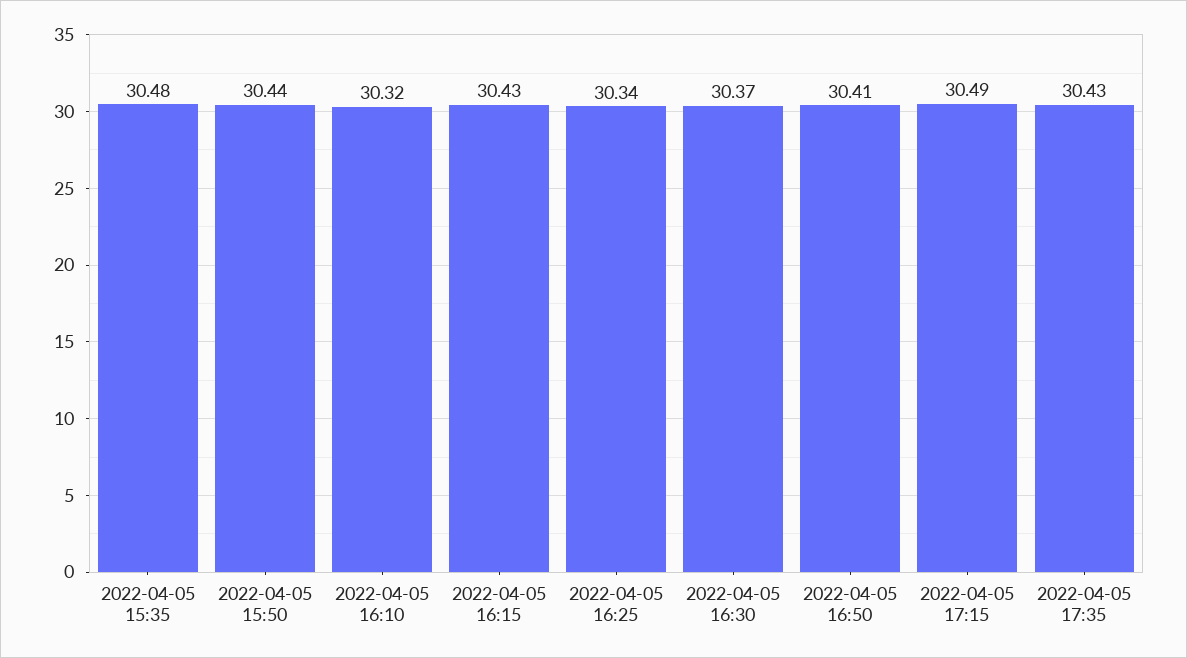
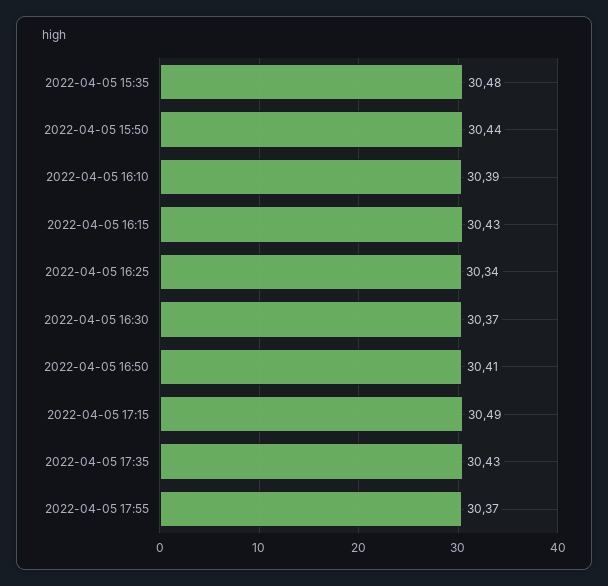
2022-04-05 16:10: 30.32 -> 30.39
2022-04-05 17:55: none -> 30.37

